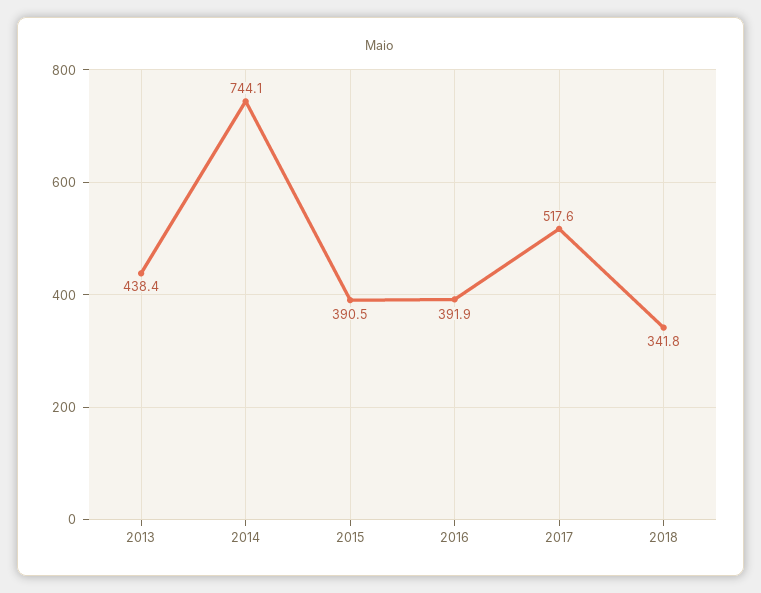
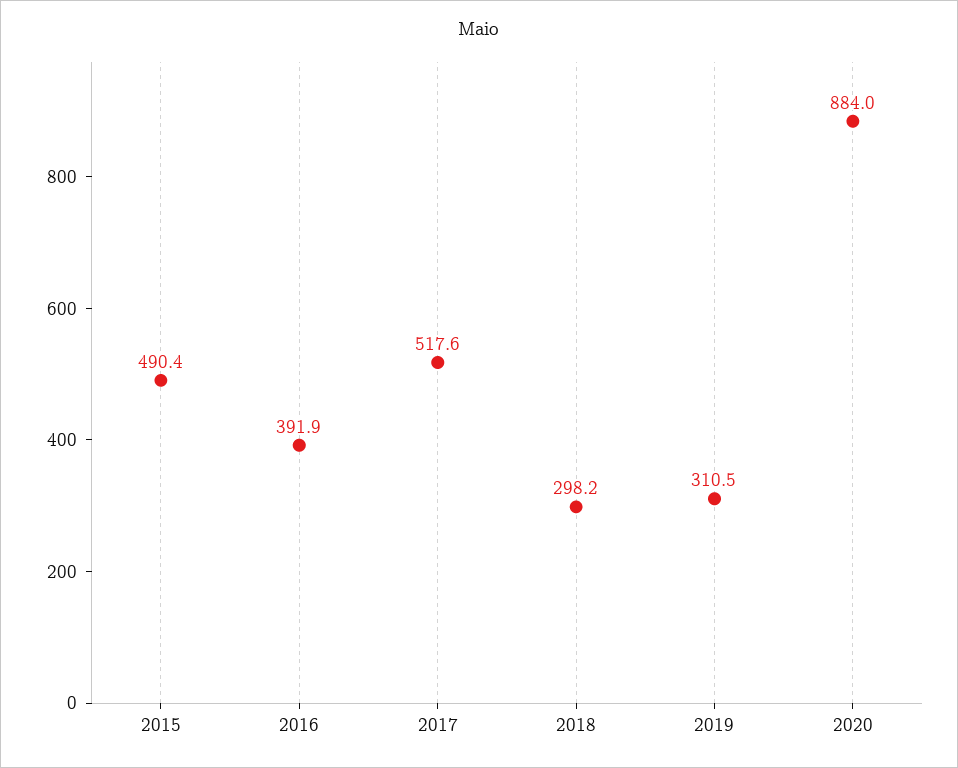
2013: 438.4 -> none
2014: 744.1 -> none
2015: 390.5 -> 490.4
2018: 341.8 -> 298.2
2019: none -> 310.5
2020: none -> 884

